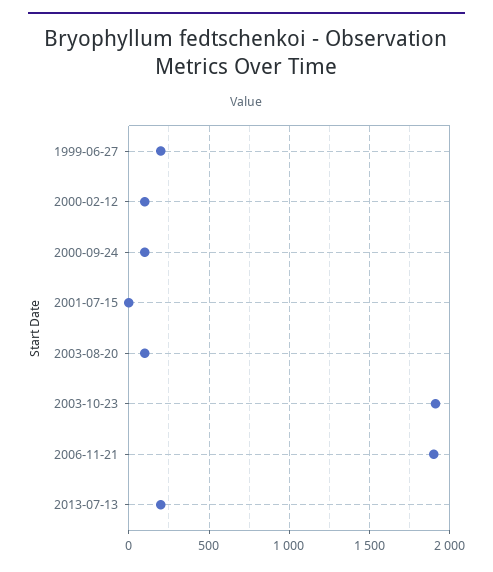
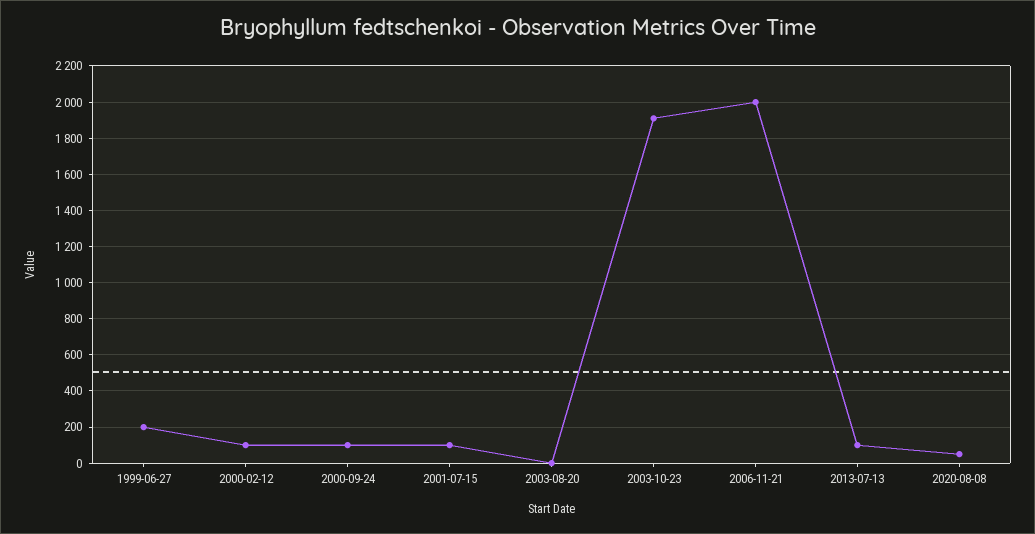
2001-07-15: 0 -> 100
2003-08-20: 100 -> 0
2006-11-21: 1900 -> 2000
2013-07-13: 200 -> 100
2020-08-08: none -> 50

